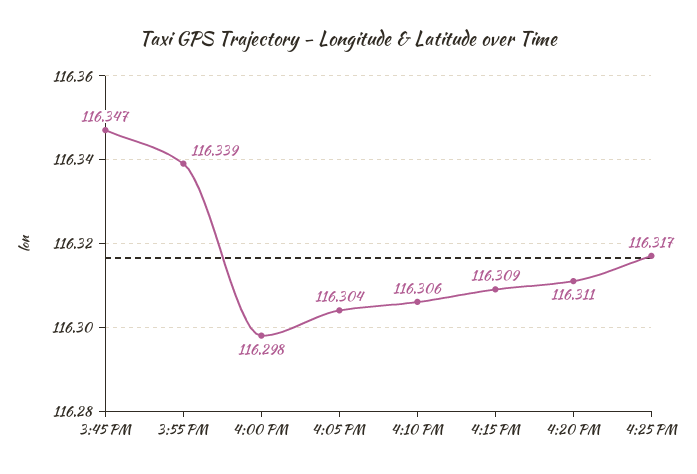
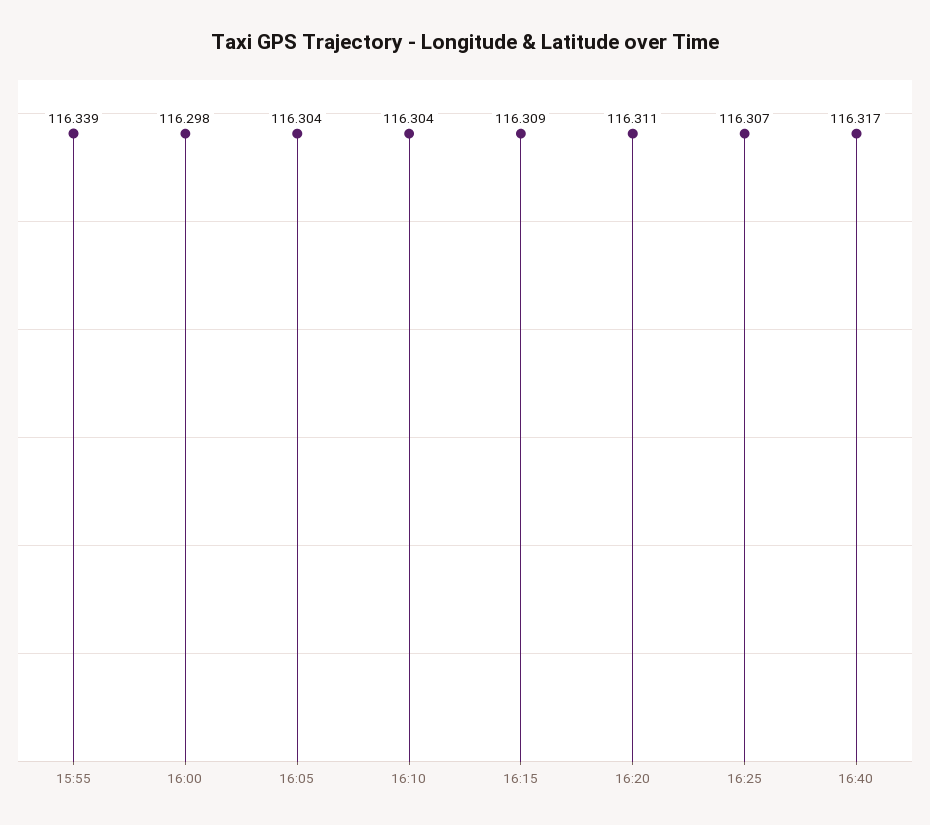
3:45 PM: 116.347 -> none
4:10 PM: 116.306 -> 116.304
4:25 PM: 116.317 -> 116.307
16:40: none -> 116.317

